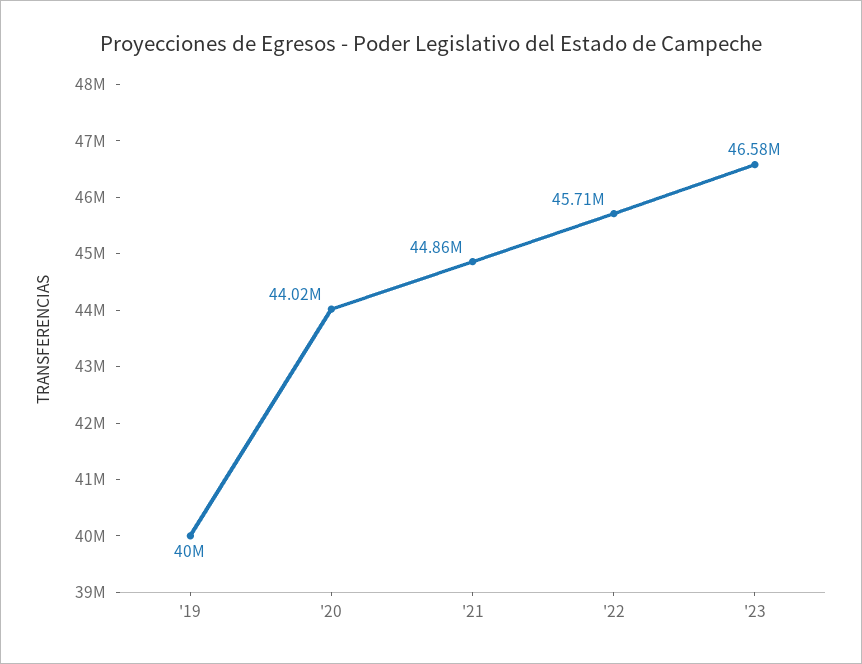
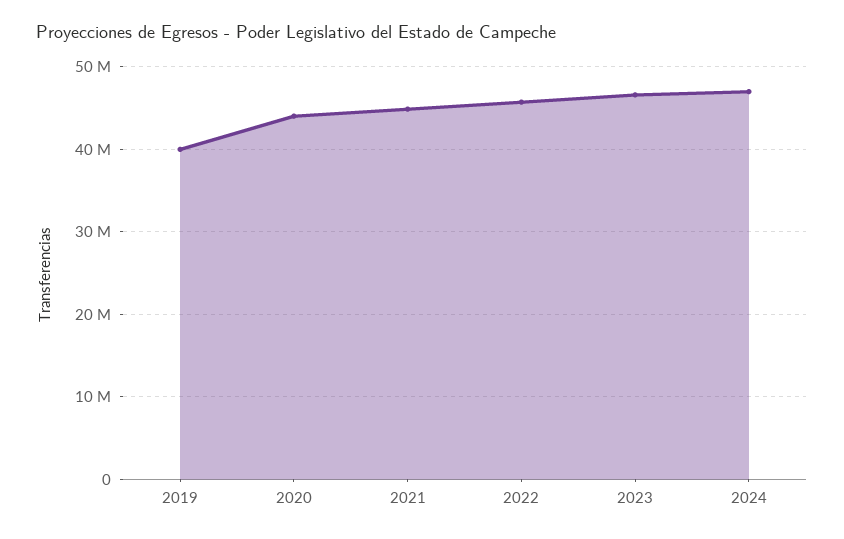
2024: none -> 47000000

